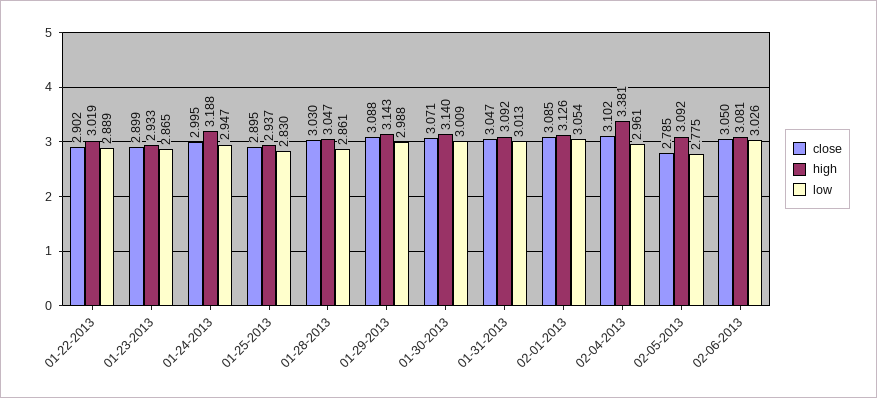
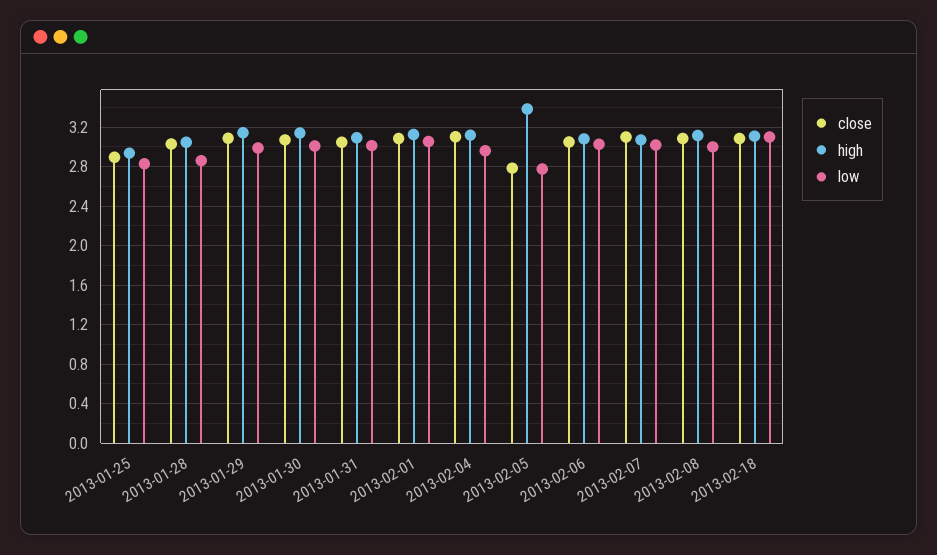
close, 01-22-2013: 2.902 -> none
high, 01-22-2013: 3.019 -> none
low, 01-22-2013: 2.889 -> none
close, 01-23-2013: 2.899 -> none
high, 01-23-2013: 2.933 -> none
low, 01-23-2013: 2.865 -> none
close, 01-24-2013: 2.995 -> none
high, 01-24-2013: 3.188 -> none
low, 01-24-2013: 2.947 -> none
high, 02-04-2013: 3.381 -> 3.1
high, 02-05-2013: 3.092 -> 3.4
close, 2013-02-07: none -> 3.1
high, 2013-02-07: none -> 3.1
low, 2013-02-07: none -> 3
close, 2013-02-08: none -> 3.1
high, 2013-02-08: none -> 3.1
low, 2013-02-08: none -> 3
close, 2013-02-18: none -> 3.1
high, 2013-02-18: none -> 3.1
low, 2013-02-18: none -> 3.1

